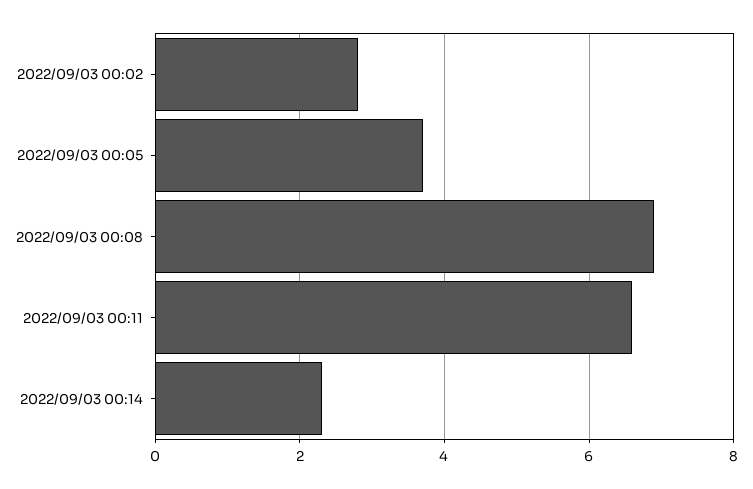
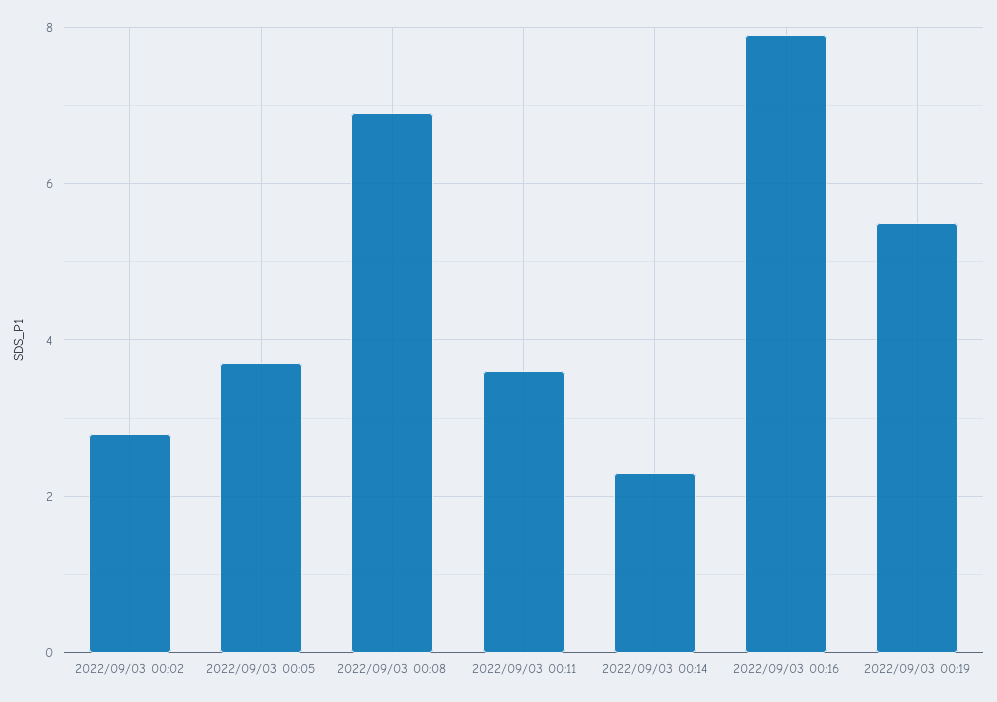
2022/09/03 00:11: 6.5 -> 3.5
2022/09/03 00:16: none -> 8
2022/09/03 00:19: none -> 5.5

